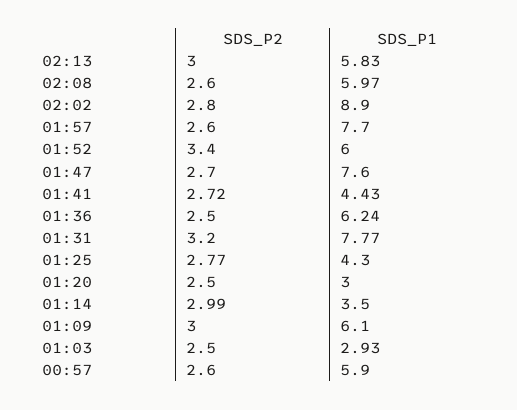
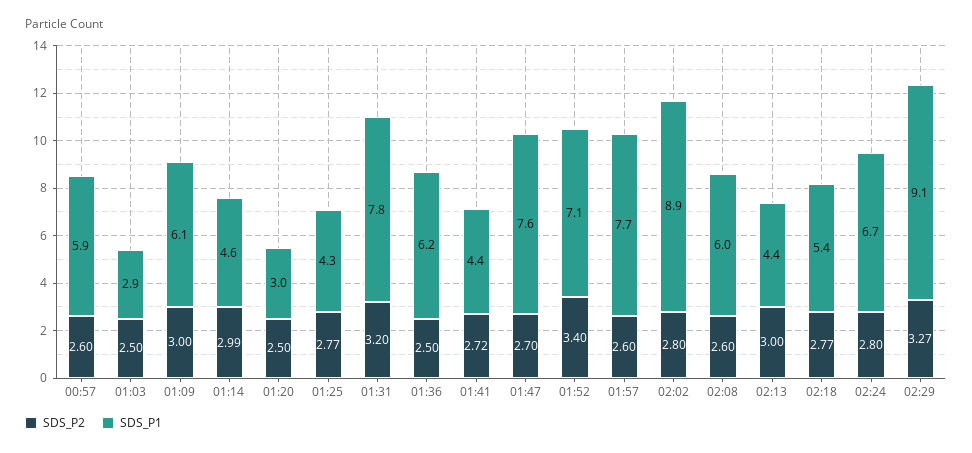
SDS_P1, 02:13: 5.83 -> 4.4
SDS_P1, 01:52: 6 -> 7.1
SDS_P1, 01:14: 3.5 -> 4.6
SDS_P2, 02:18: none -> 2.77
SDS_P1, 02:18: none -> 5.4
SDS_P2, 02:24: none -> 2.8
SDS_P1, 02:24: none -> 6.7
SDS_P2, 02:29: none -> 3.27
SDS_P1, 02:29: none -> 9.1

